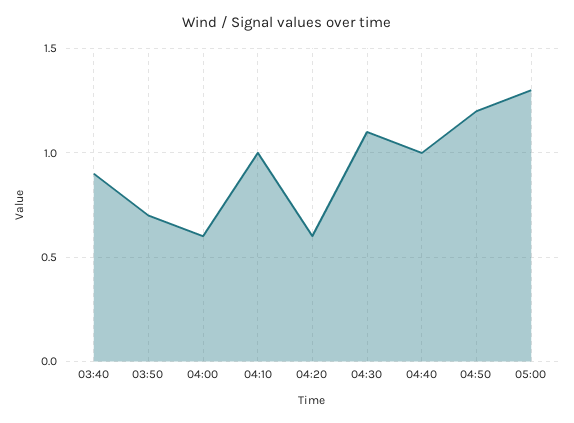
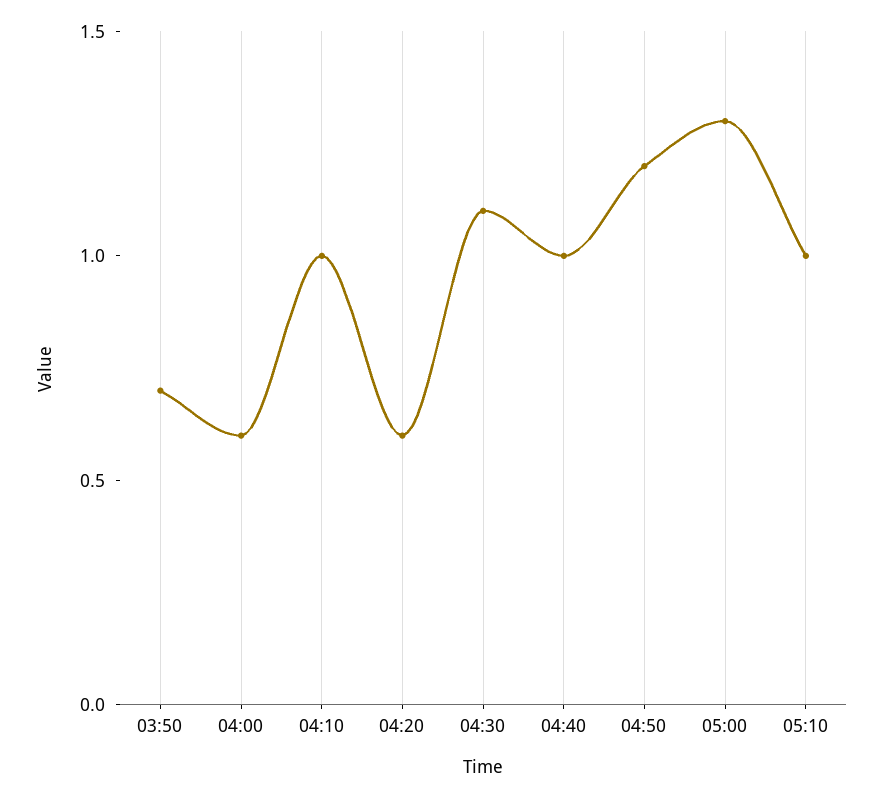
03:40: 0.9 -> none
05:10: none -> 1

